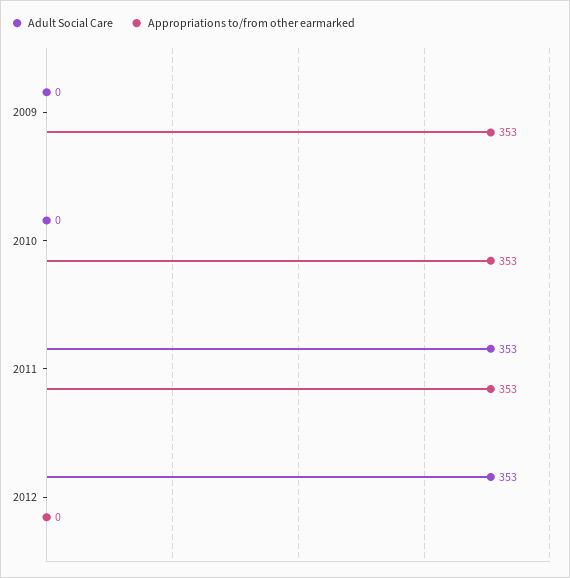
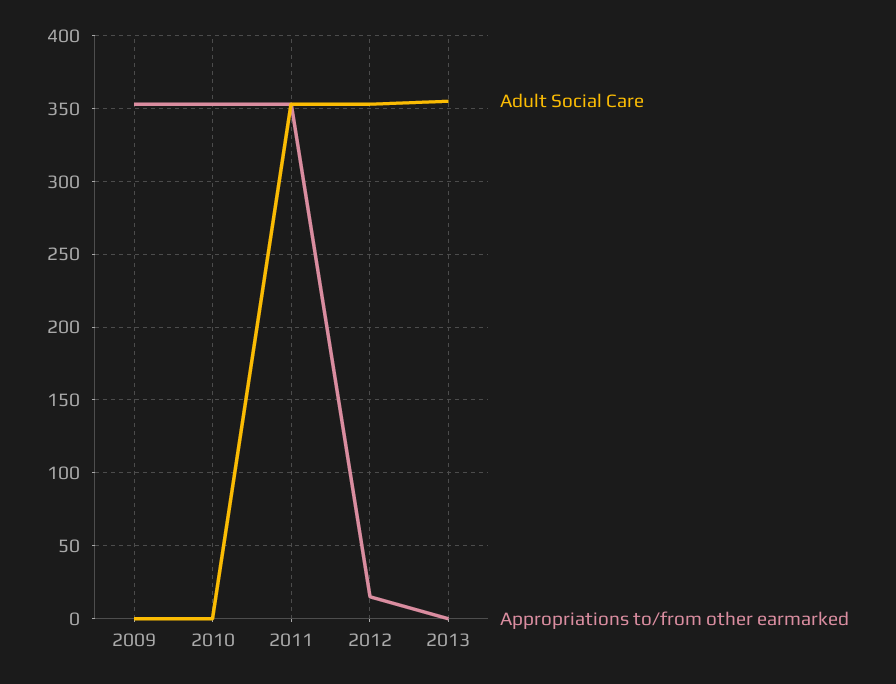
Appropriations to/from other earmarked, 2012: 0 -> 15
Adult Social Care, 2013: none -> 355
Appropriations to/from other earmarked, 2013: none -> 0

